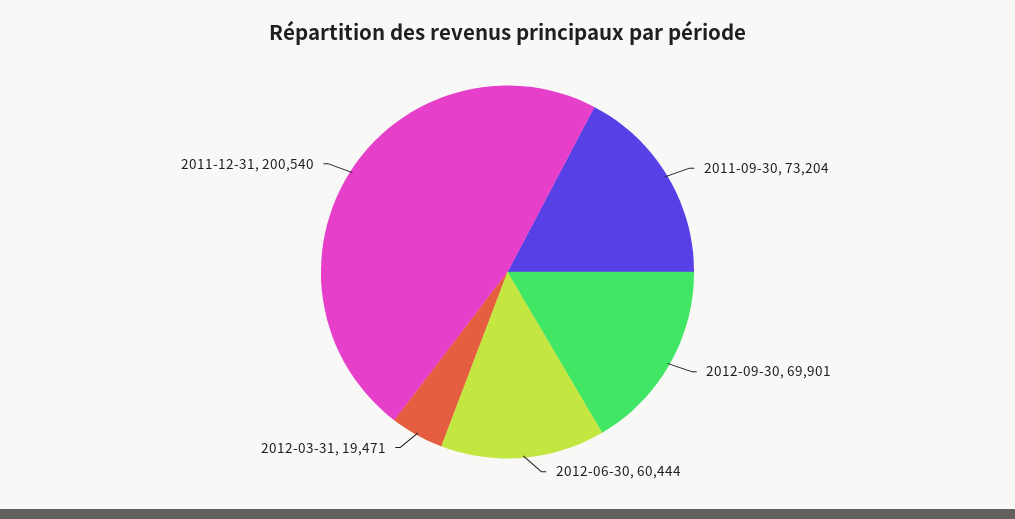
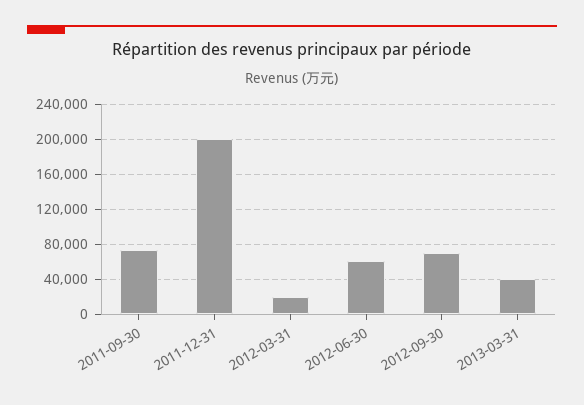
2013-03-31: none -> 40000

